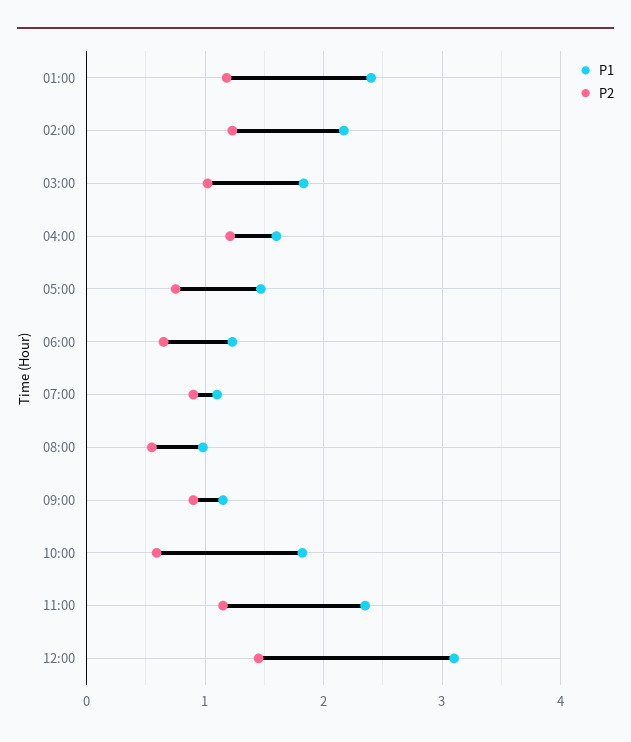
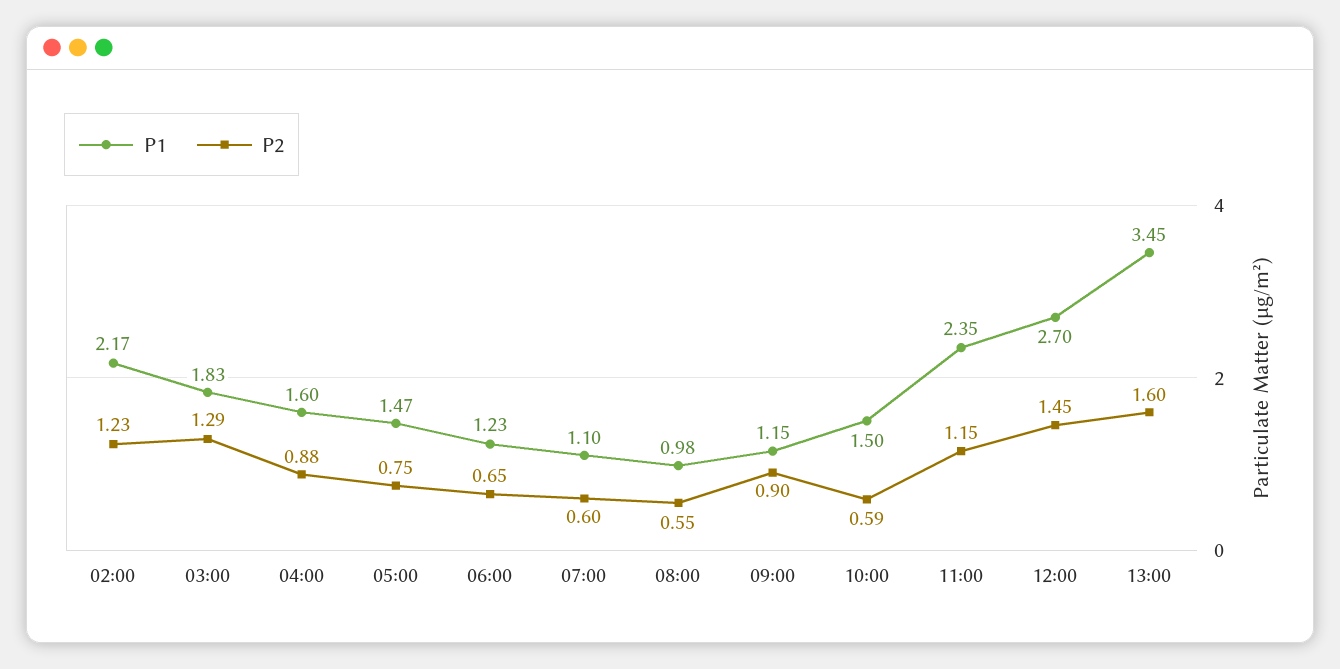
P1, 01:00: 2.4 -> none
P2, 01:00: 1.2 -> none
P2, 03:00: 1 -> 1.29
P2, 04:00: 1.2 -> 0.88
P2, 07:00: 0.9 -> 0.6
P1, 10:00: 1.8 -> 1.5
P1, 12:00: 3.1 -> 2.7
P1, 13:00: none -> 3.45
P2, 13:00: none -> 1.6

